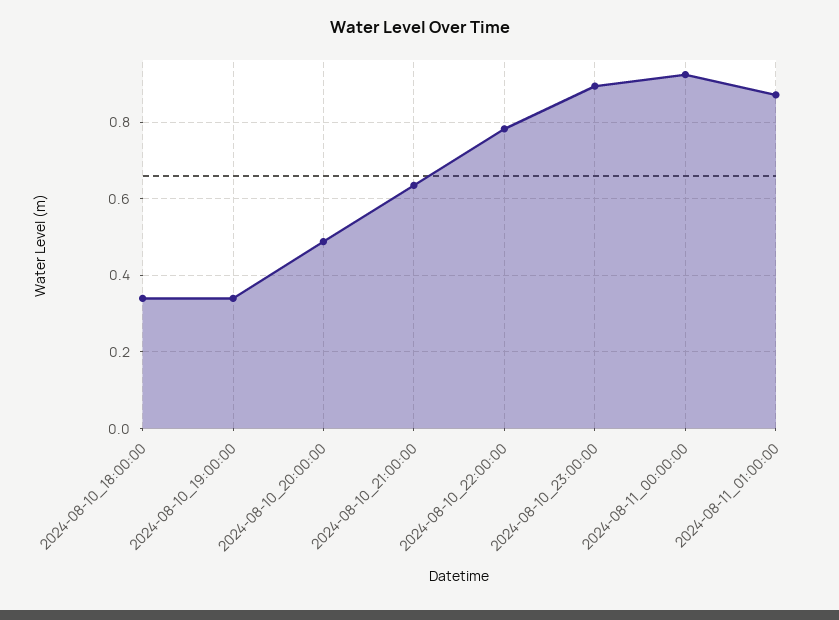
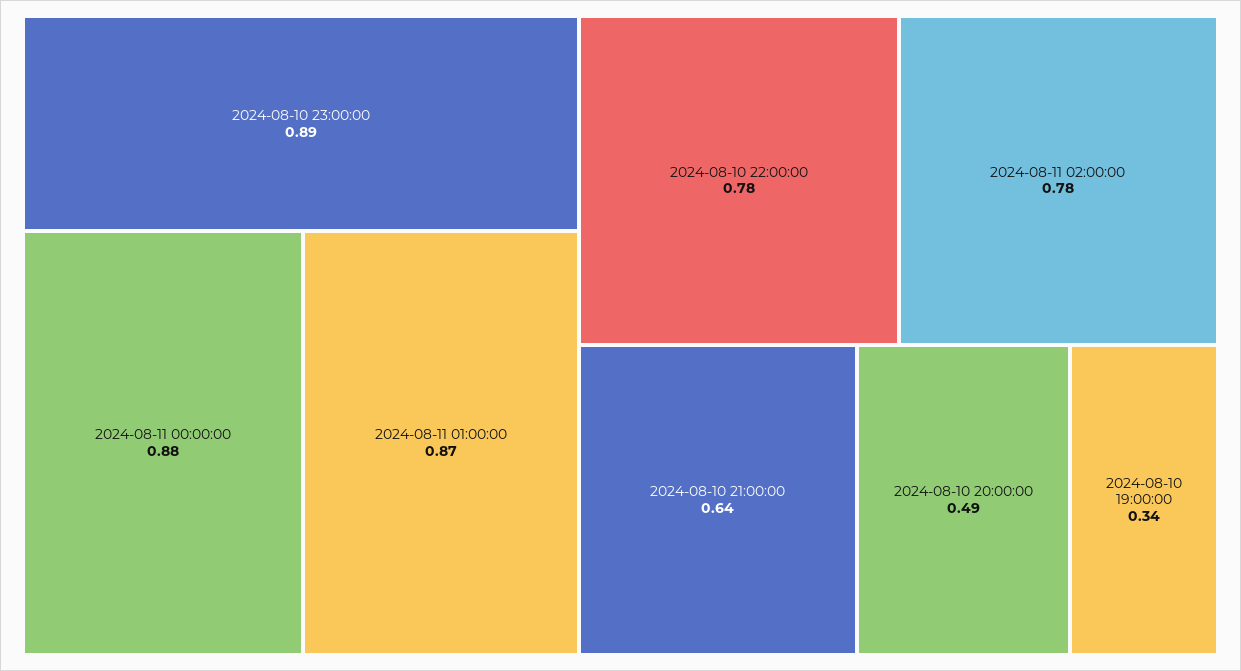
2024-08-10_18:00:00: 0.34 -> none
2024-08-11_00:00:00: 0.92 -> 0.88
2024-08-11 02:00:00: none -> 0.78

